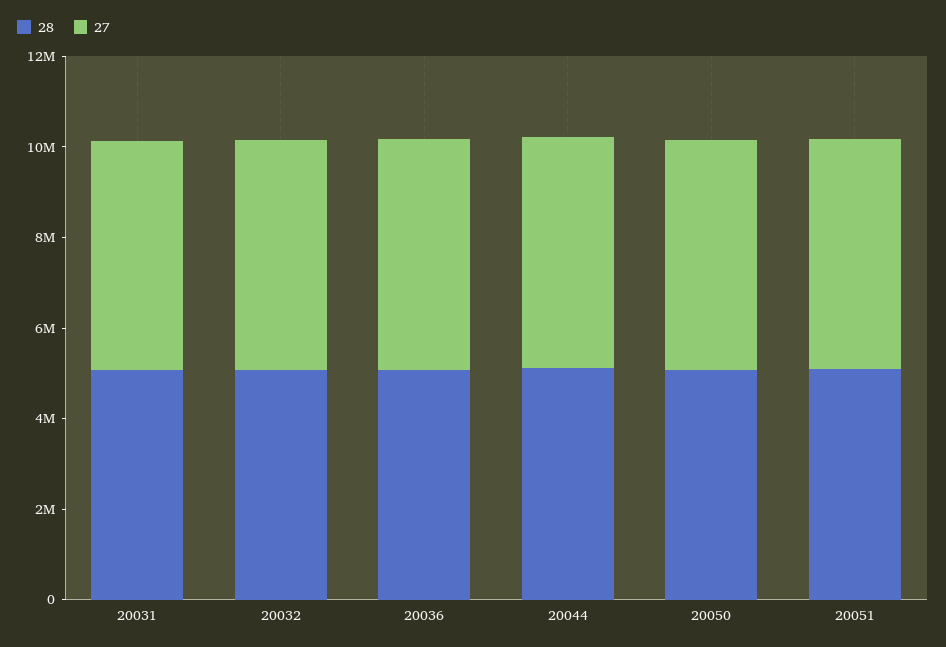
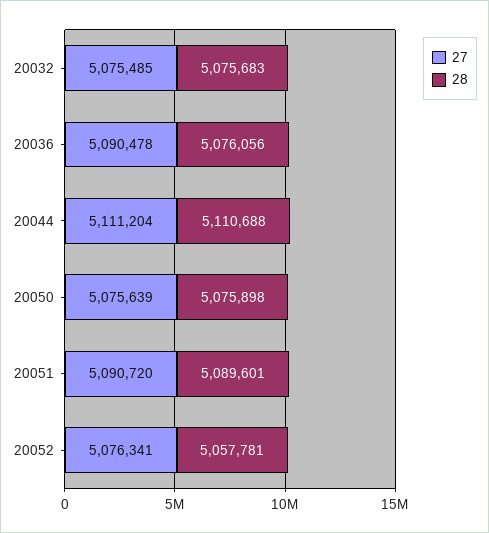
28, 20031: 5000000 -> none
27, 20031: 5000000 -> none
27, 20052: none -> 5076341
28, 20052: none -> 5057781

